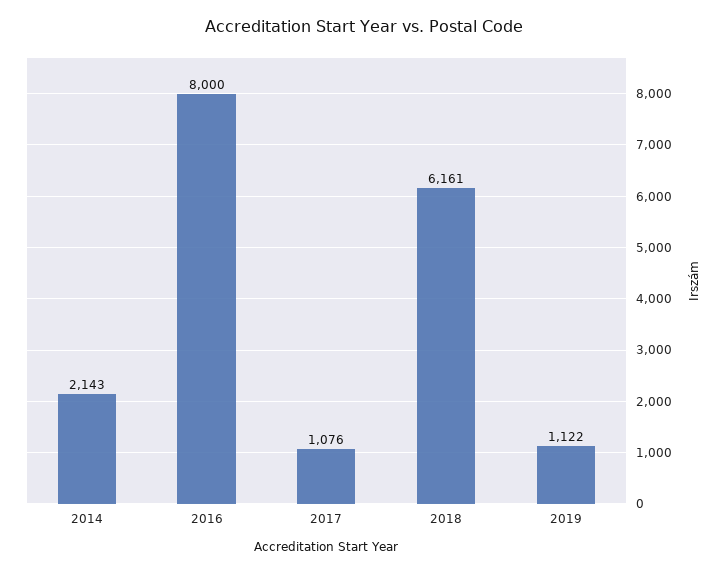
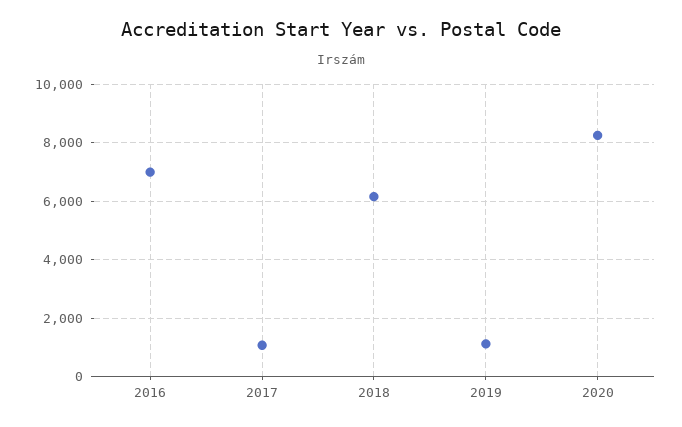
2014: 2143 -> none
2016: 8000 -> 7000
2020: none -> 8250

